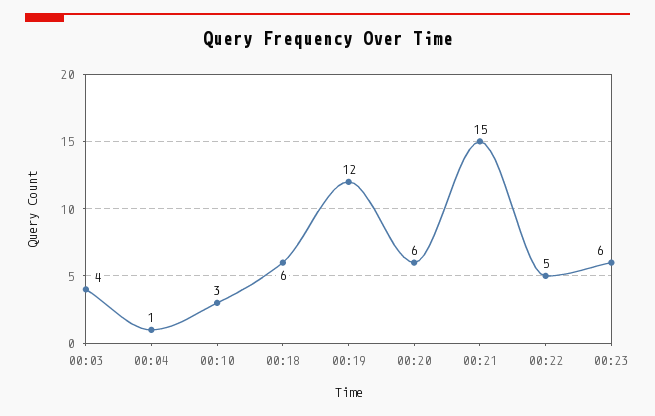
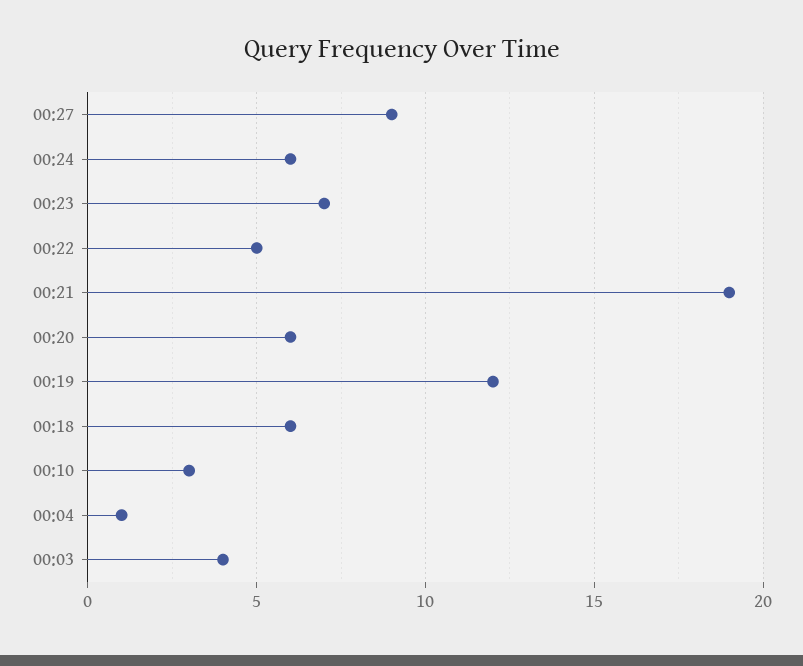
00:21: 15 -> 19
00:23: 6 -> 7
00:27: none -> 9
00:24: none -> 6

